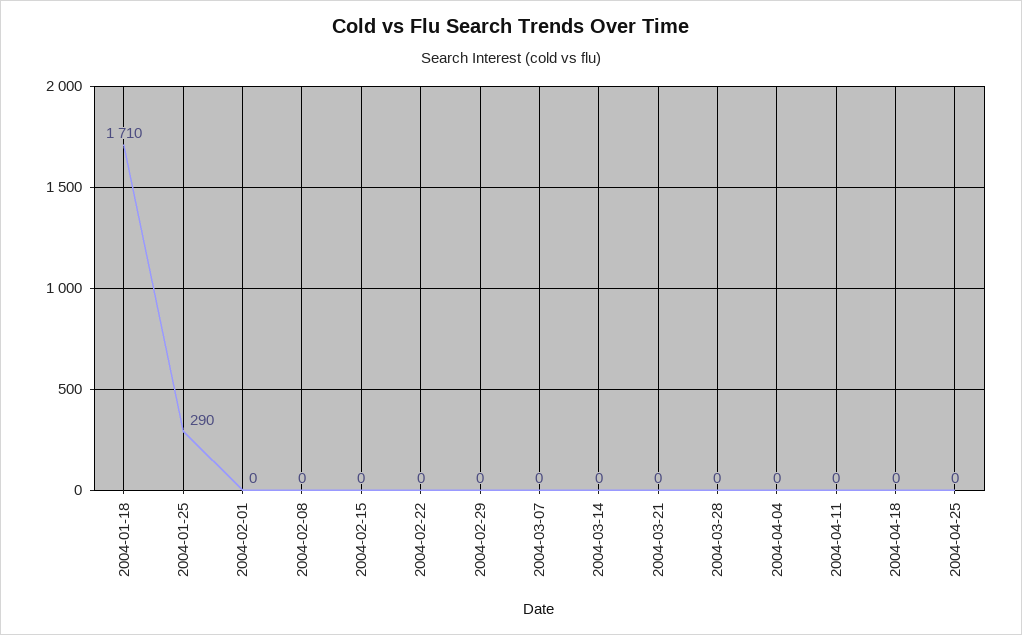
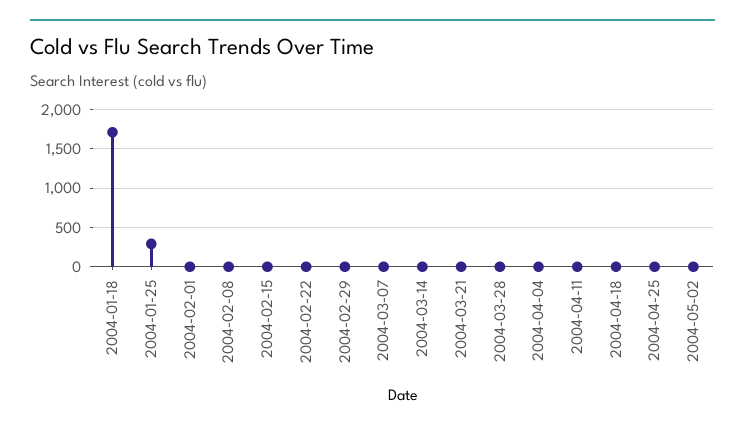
2004-05-02: none -> 0

